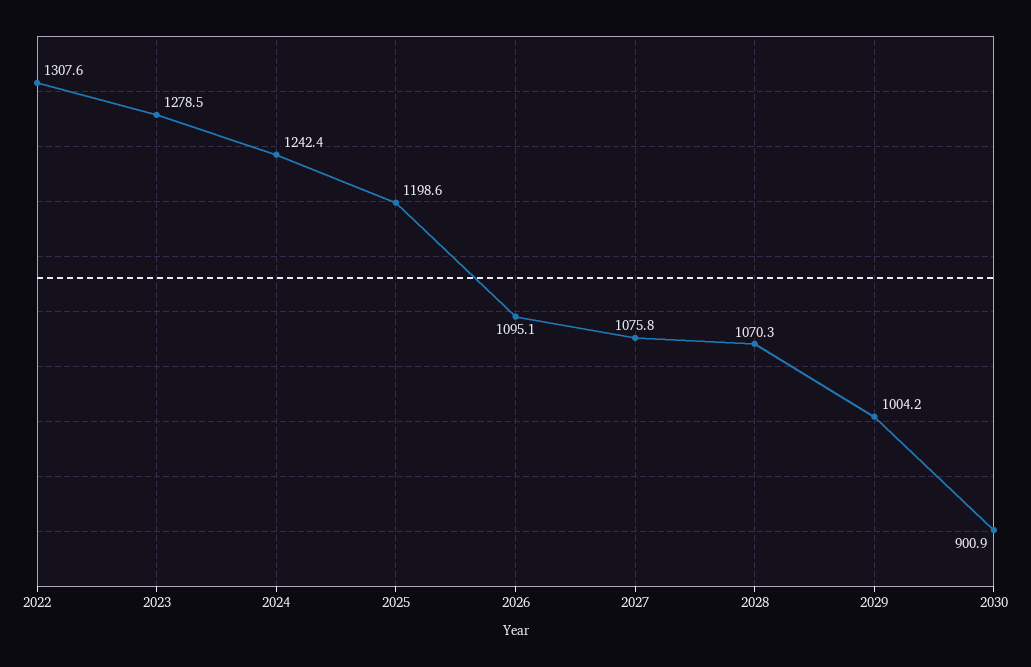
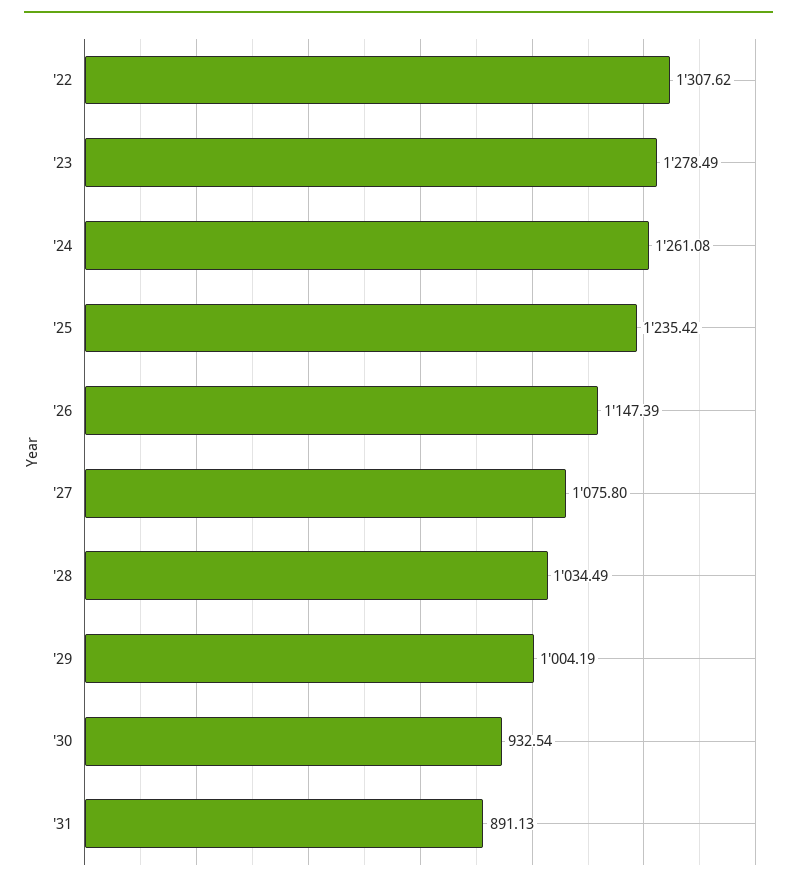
2024: 1242.4 -> 1261.08
2025: 1198.6 -> 1235.42
2026: 1095.1 -> 1147.39
2028: 1070.3 -> 1034.49
2030: 900.9 -> 932.54
'31: none -> 891.13

